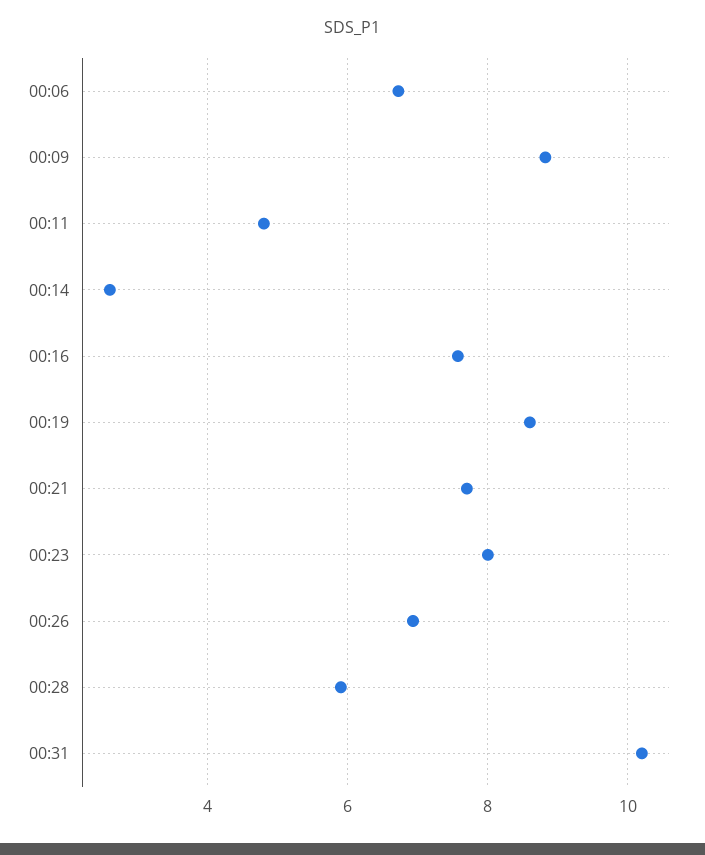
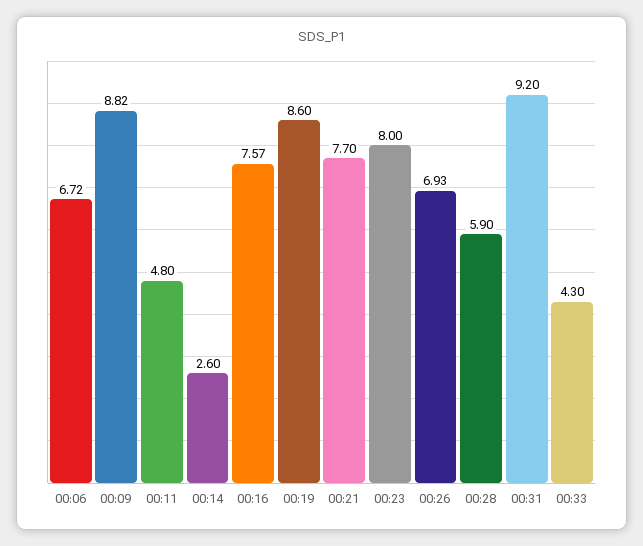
00:31: 10.2 -> 9.2
00:33: none -> 4.3

